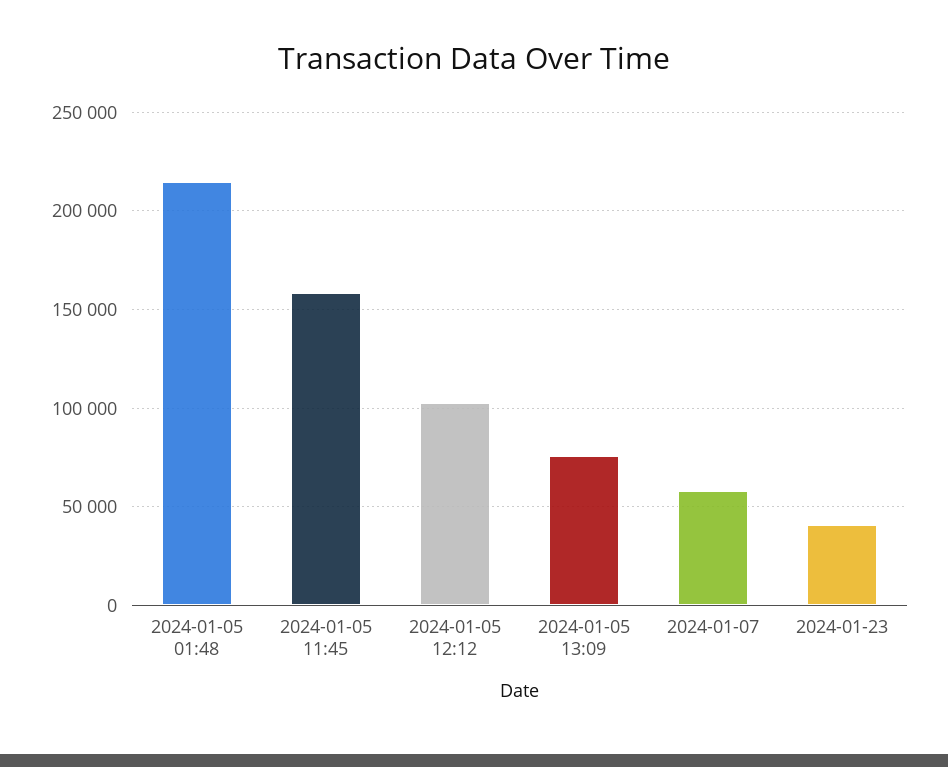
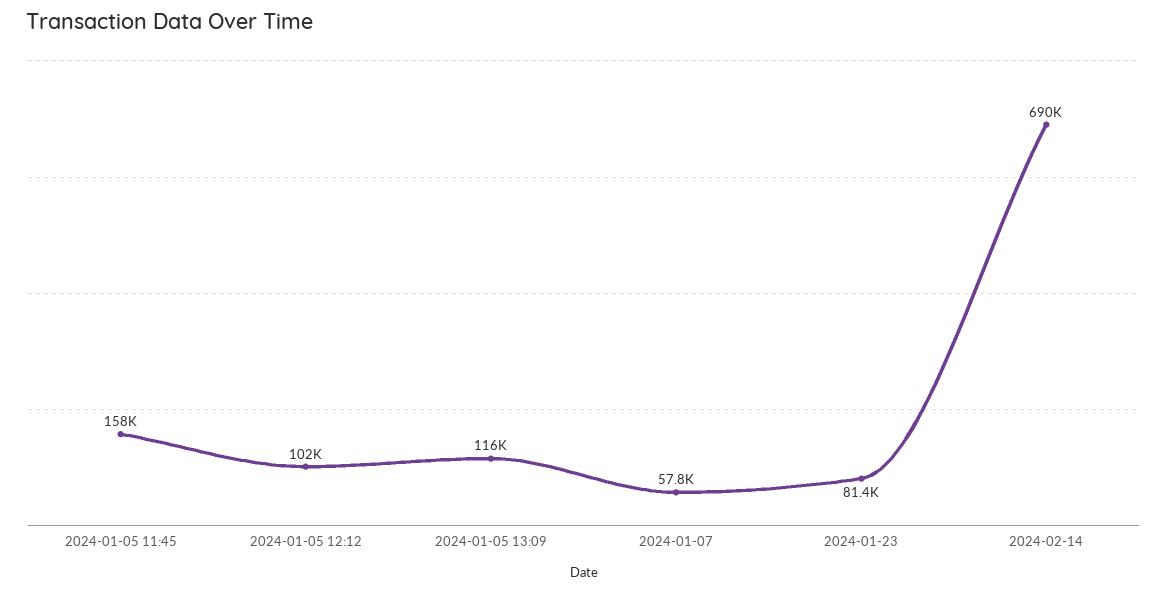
2024-01-05 01:48: 215000 -> none
2024-01-05 13:09: 75000 -> 116000
2024-01-23: 40000 -> 81400
2024-02-14: none -> 690000

